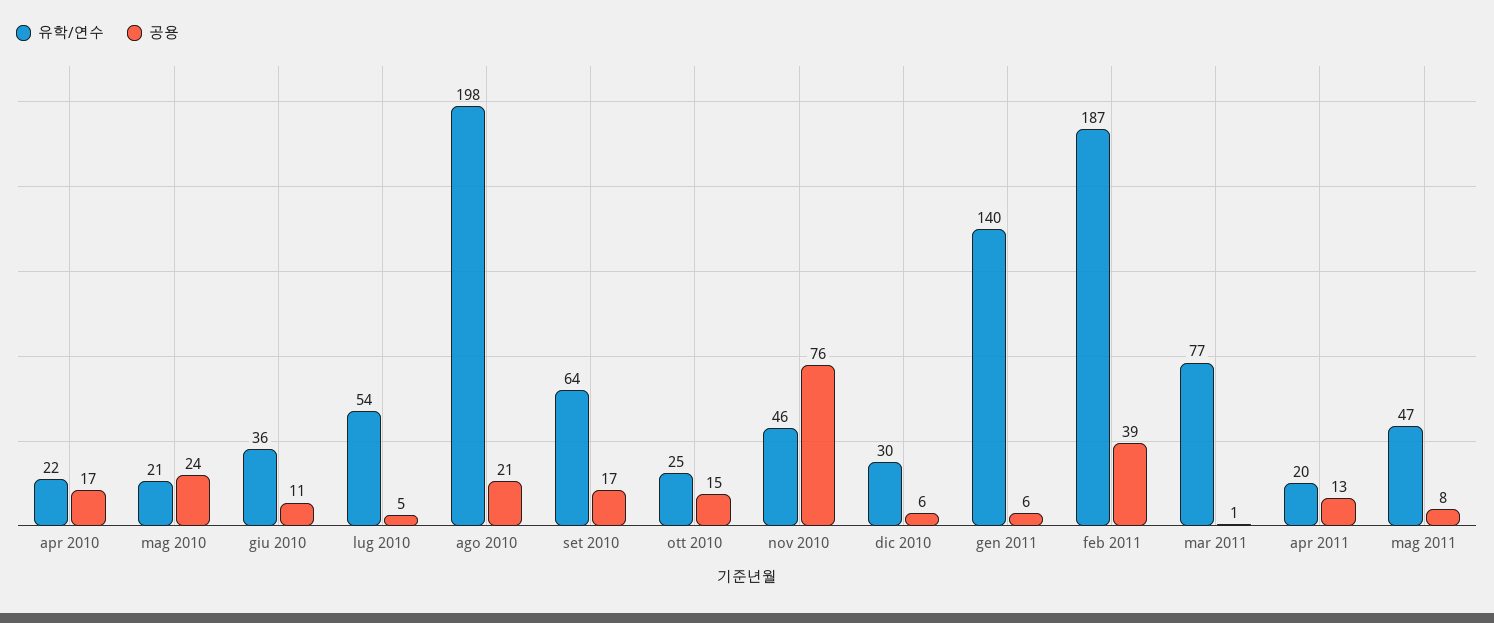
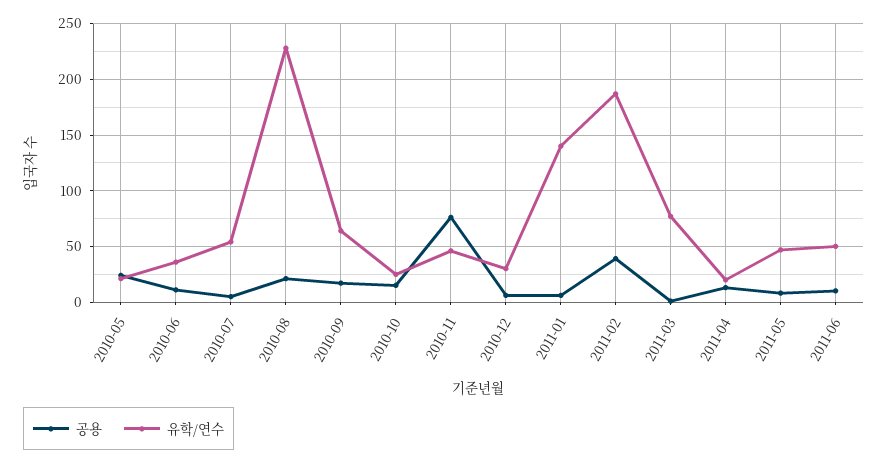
유학/연수, apr 2010: 22 -> none
공용, apr 2010: 17 -> none
유학/연수, ago 2010: 198 -> 230
공용, 2011-06: none -> 10
유학/연수, 2011-06: none -> 50

